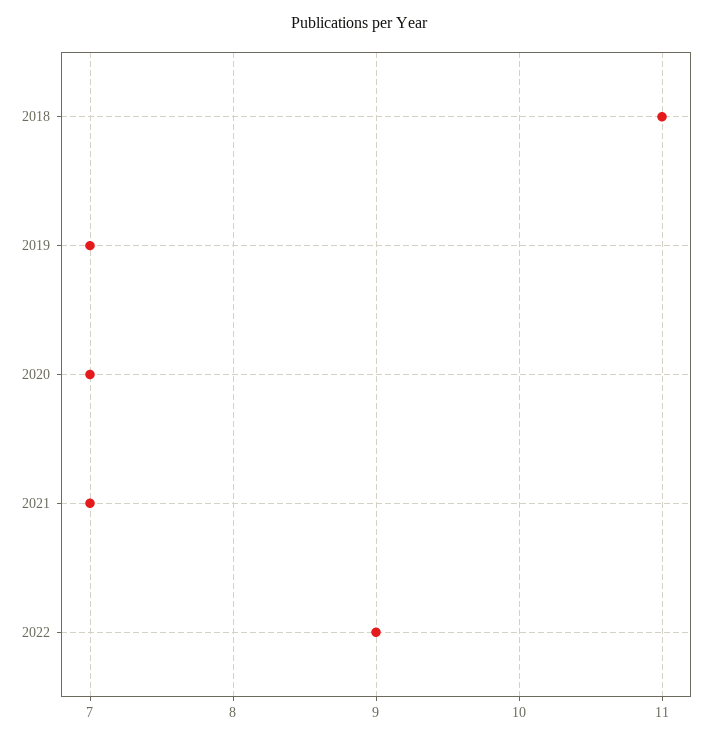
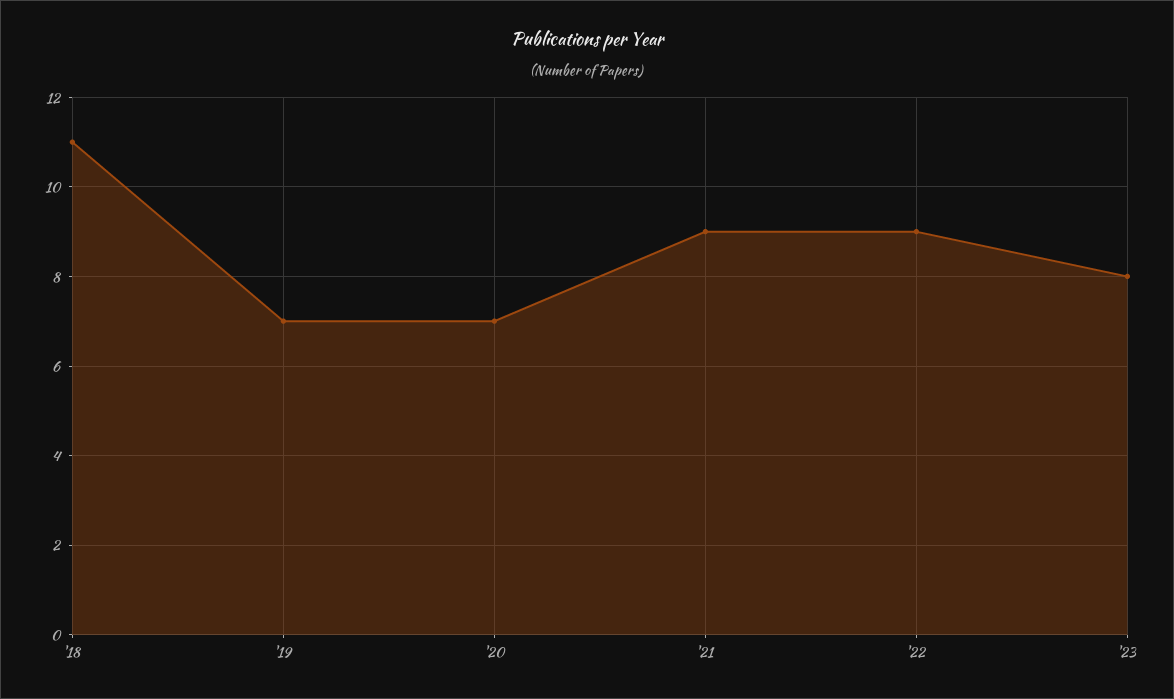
2021: 7 -> 9
'23: none -> 8

